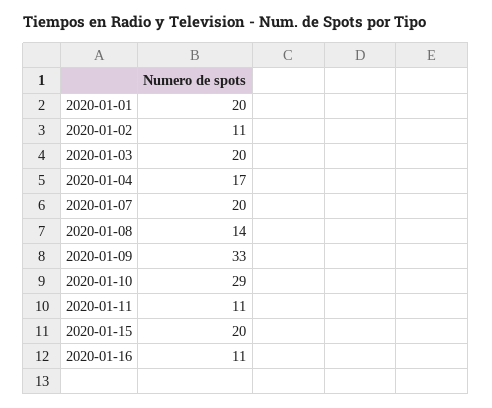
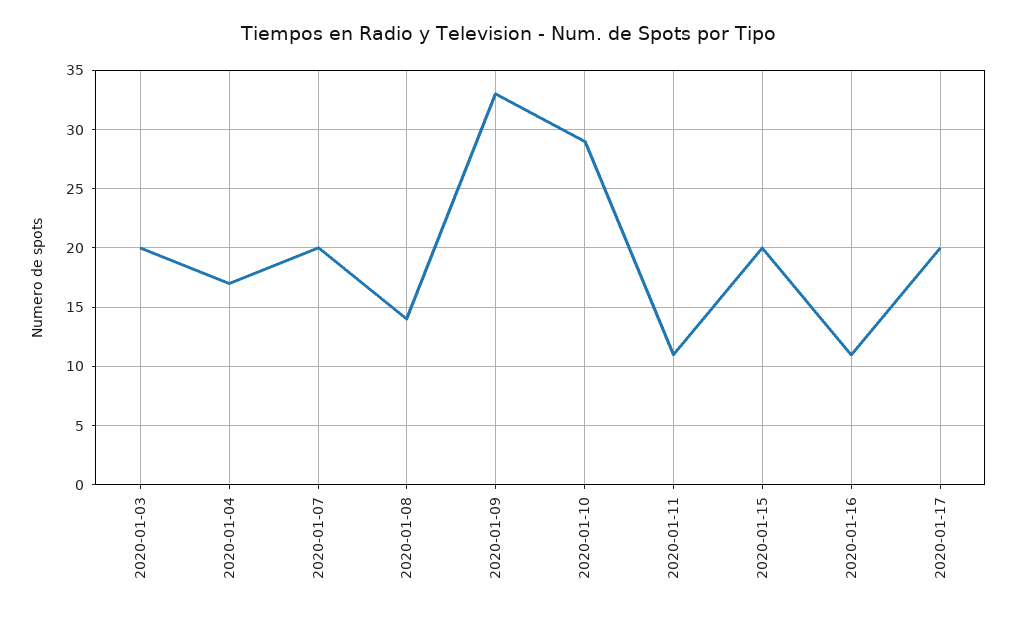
2020-01-01: 20 -> none
2020-01-02: 11 -> none
2020-01-17: none -> 20

